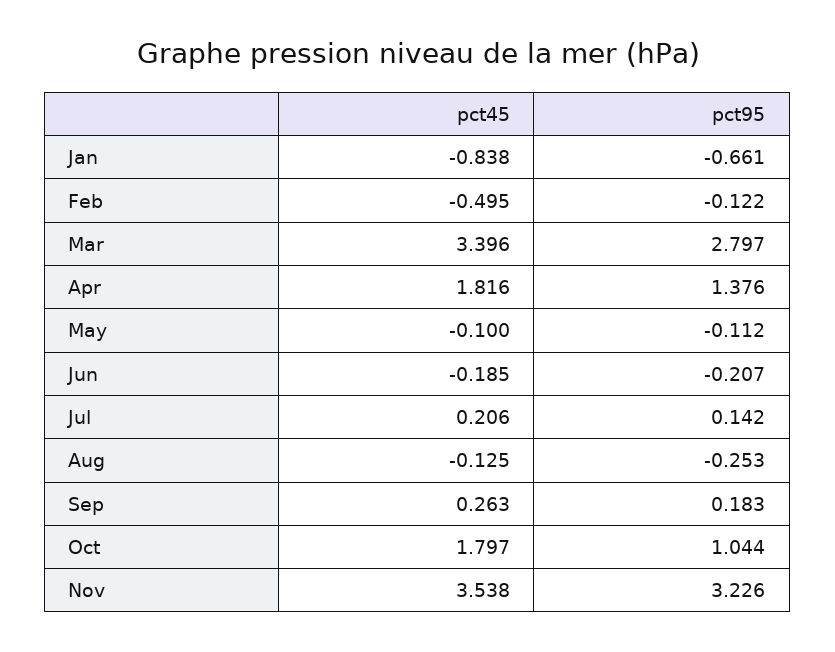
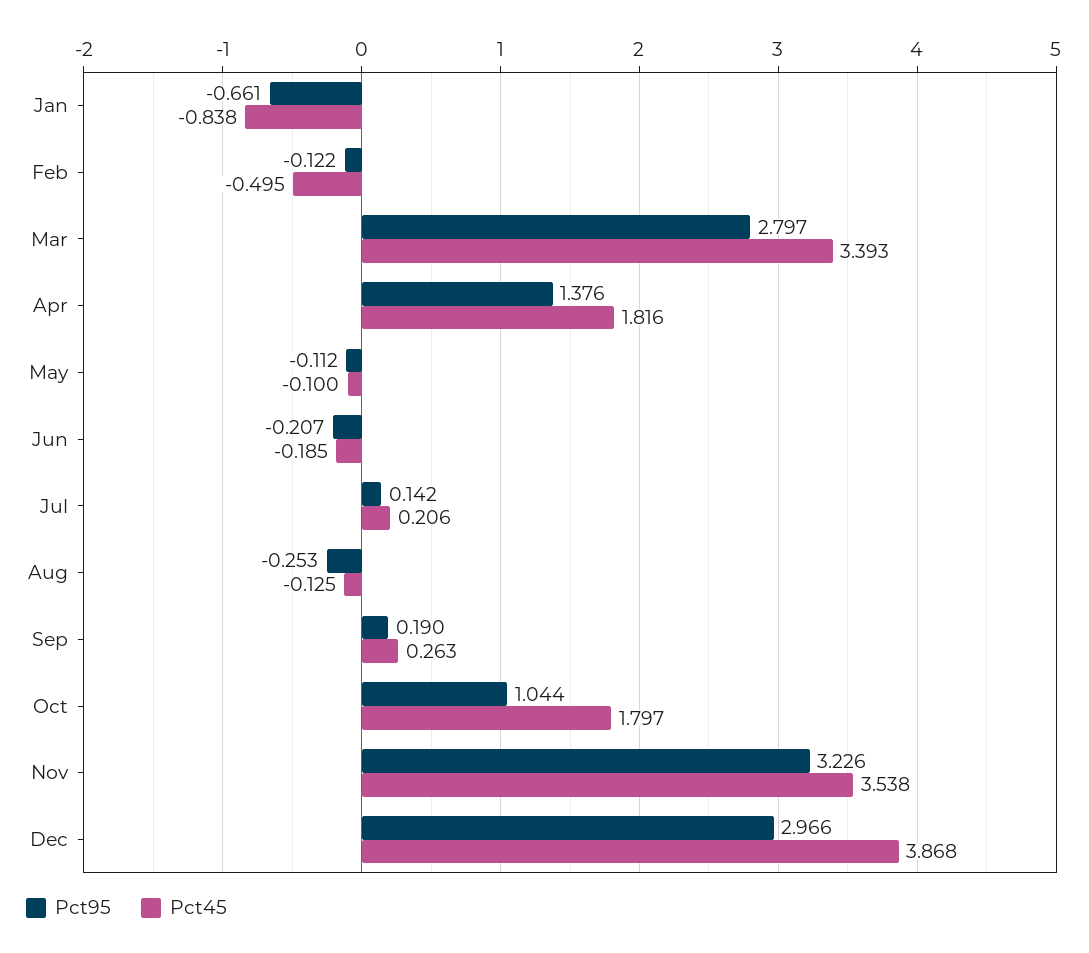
pct45, Mar: 3.396 -> 3.393
pct95, Sep: 0.183 -> 0.19
pct95, Dec: none -> 2.966
pct45, Dec: none -> 3.868

